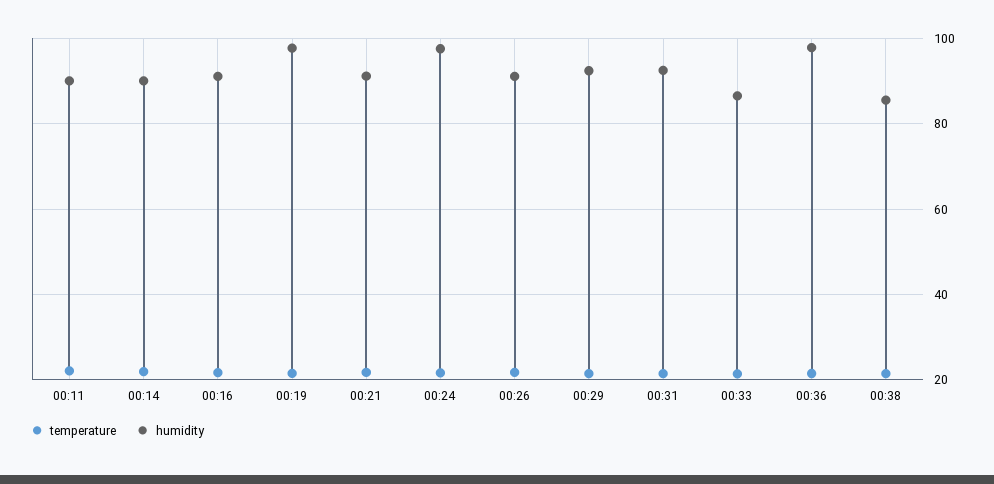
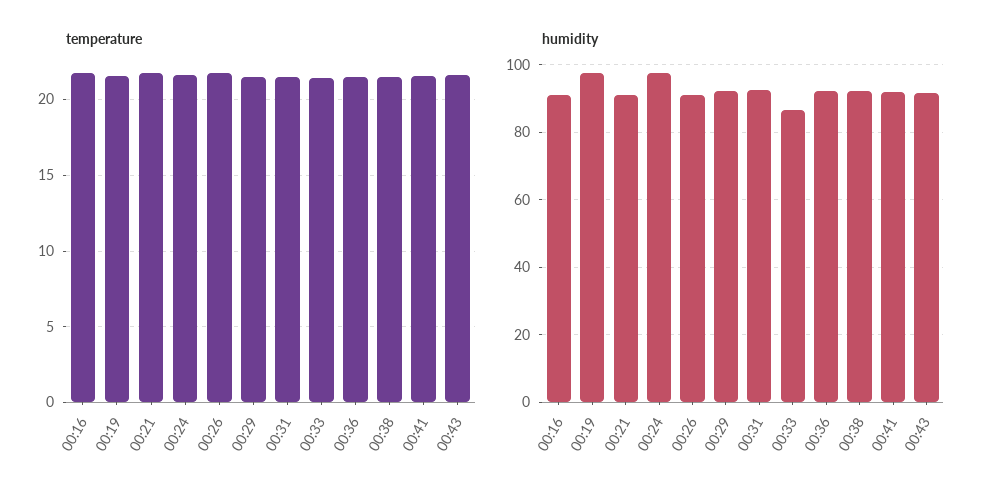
temperature, 00:11: 22 -> none
humidity, 00:11: 90 -> none
temperature, 00:14: 22 -> none
humidity, 00:14: 90 -> none
humidity, 00:36: 98 -> 92
humidity, 00:38: 86 -> 92
temperature, 00:41: none -> 21.5
temperature, 00:43: none -> 21.5
humidity, 00:41: none -> 92
humidity, 00:43: none -> 92

